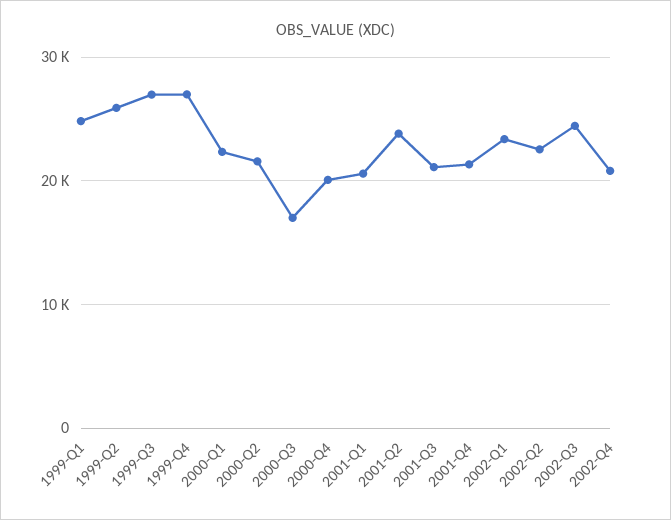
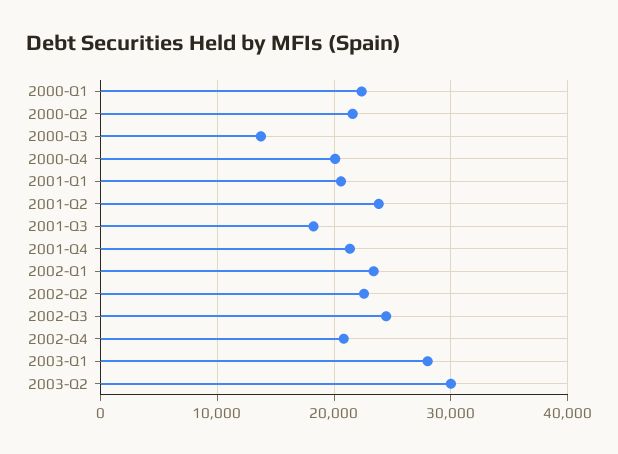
1999-Q1: 25000 -> none
1999-Q2: 26000 -> none
1999-Q3: 27000 -> none
1999-Q4: 27000 -> none
2000-Q3: 17000 -> 14000
2001-Q3: 21000 -> 18000
2003-Q1: none -> 28000
2003-Q2: none -> 30000

